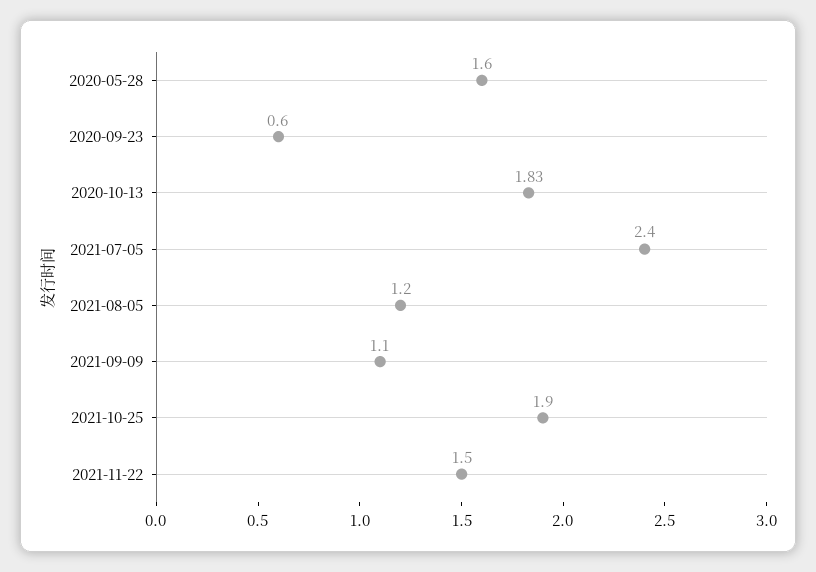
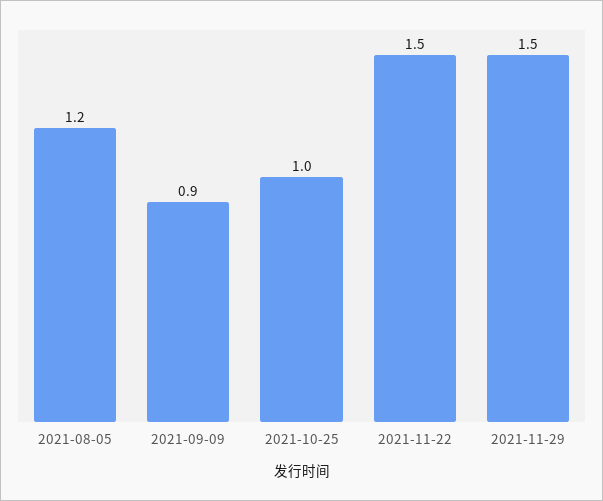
2020-05-28: 1.6 -> none
2020-09-23: 0.6 -> none
2020-10-13: 1.83 -> none
2021-07-05: 2.4 -> none
2021-09-09: 1.1 -> 0.9
2021-10-25: 1.9 -> 1
2021-11-29: none -> 1.5

